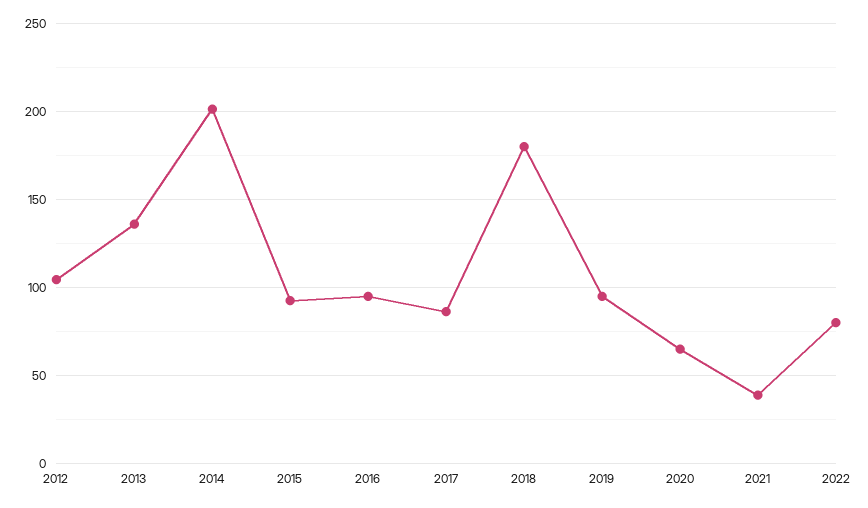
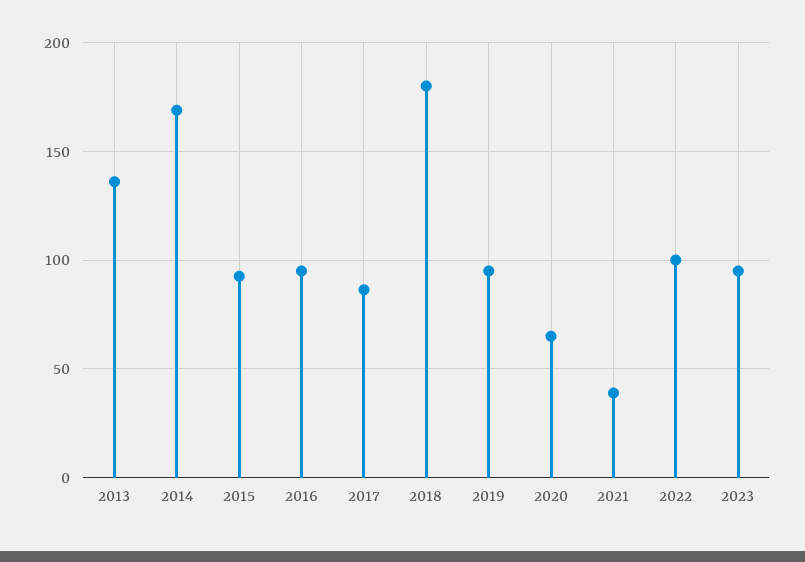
2012: 105 -> none
2014: 200 -> 170
2022: 80 -> 100
2023: none -> 95

